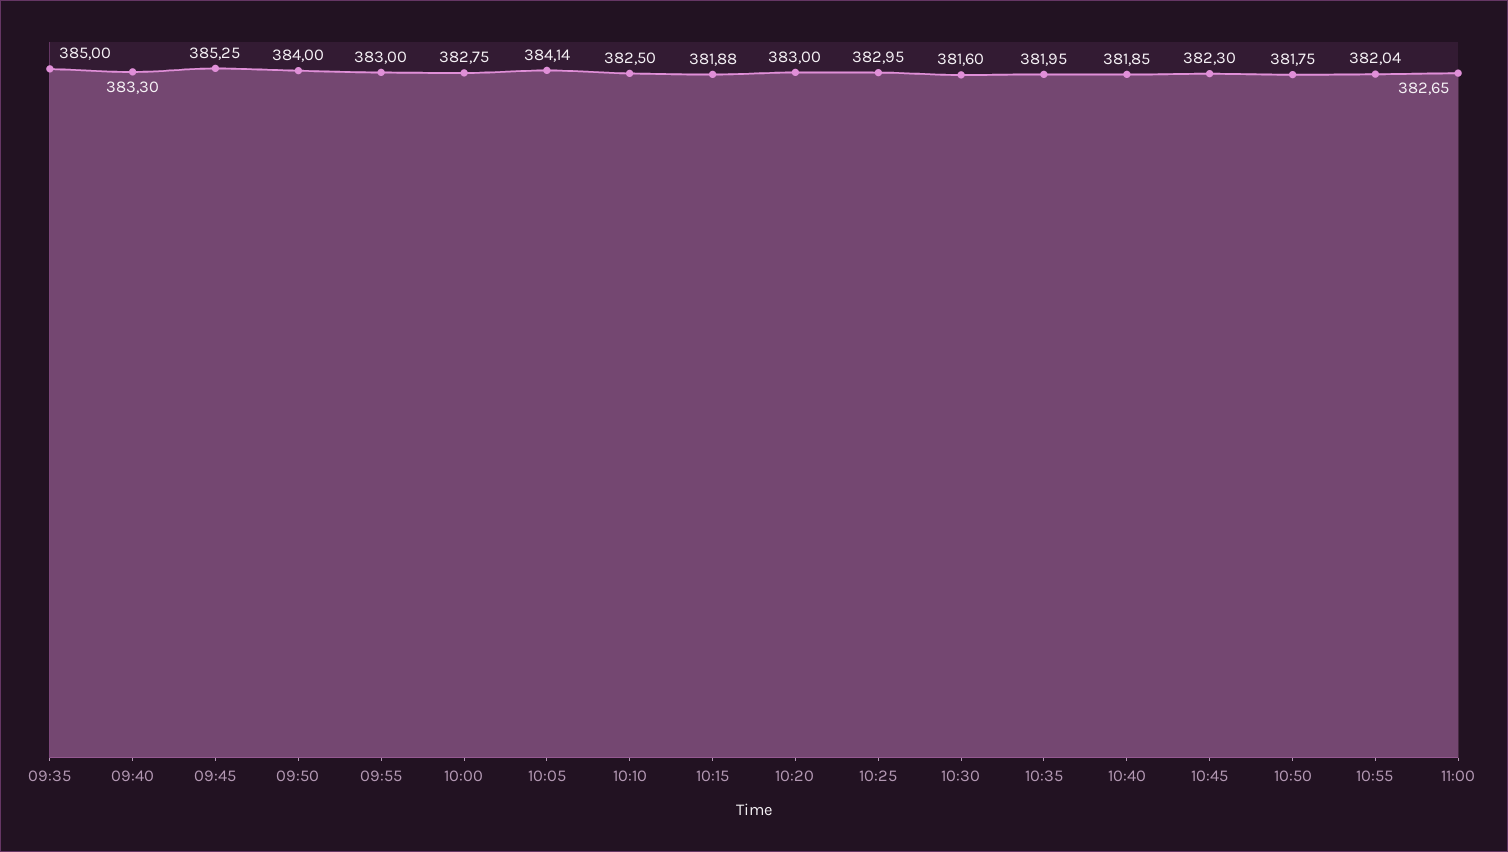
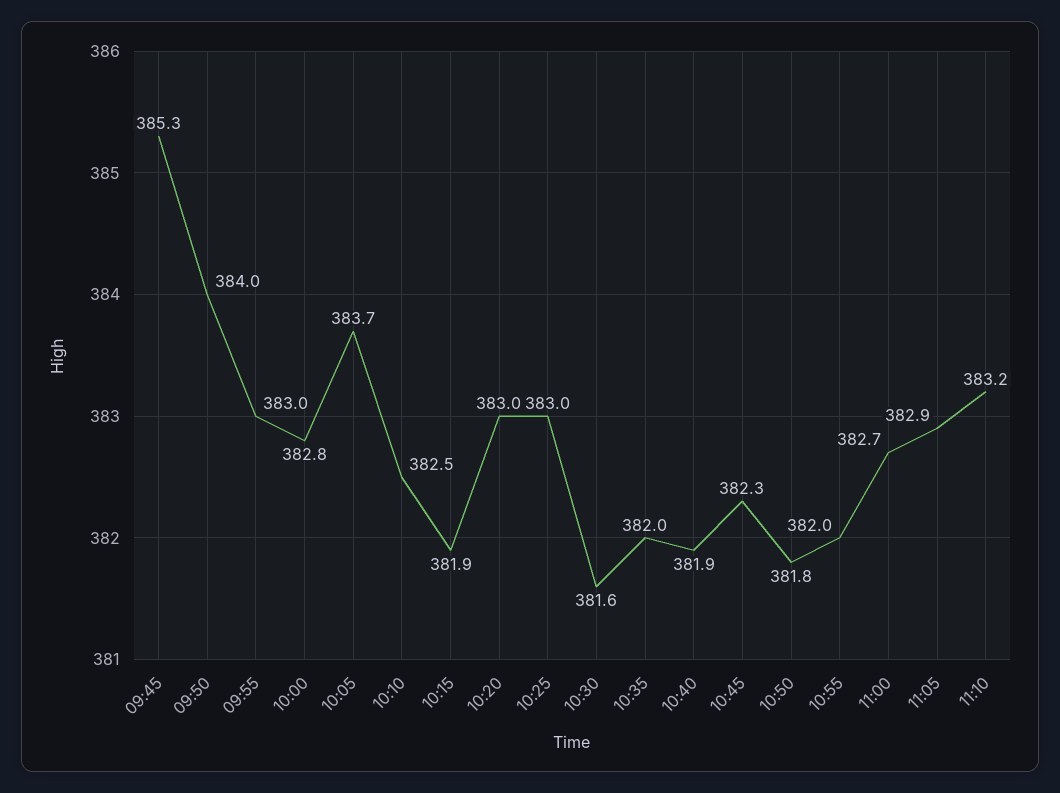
09:35: 385 -> none
09:40: 383.3 -> none
10:05: 384.14 -> 383.7
11:05: none -> 382.9
11:10: none -> 383.2

